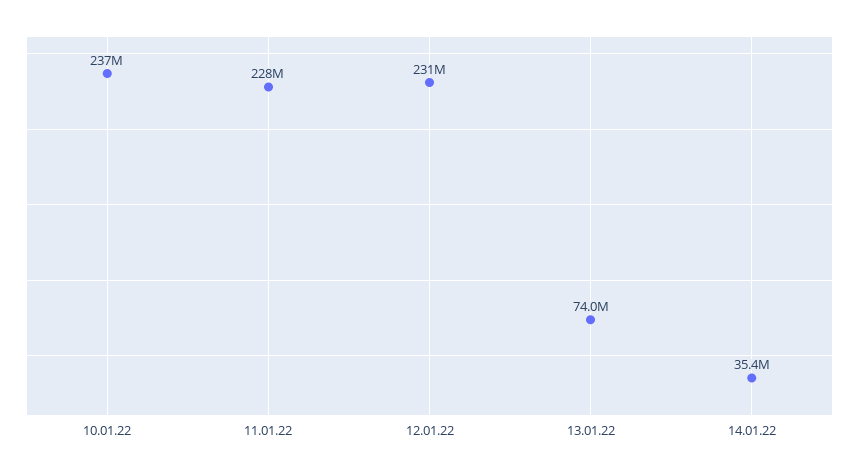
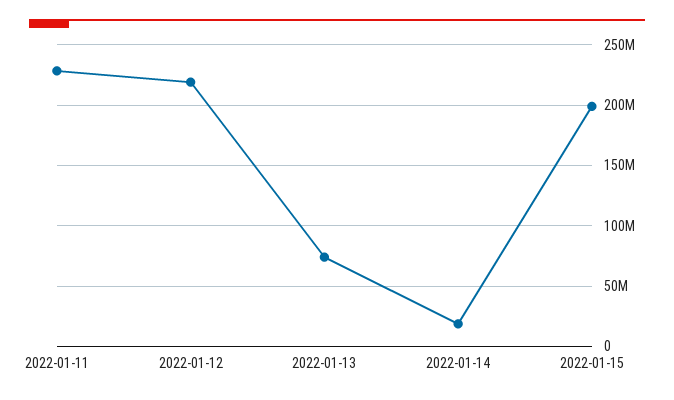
10.01.22: 237000000 -> none
12.01.22: 231000000 -> 220000000
14.01.22: 35400000 -> 20000000
2022-01-15: none -> 200000000

